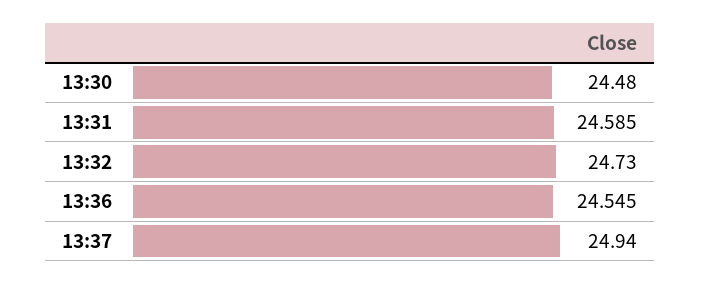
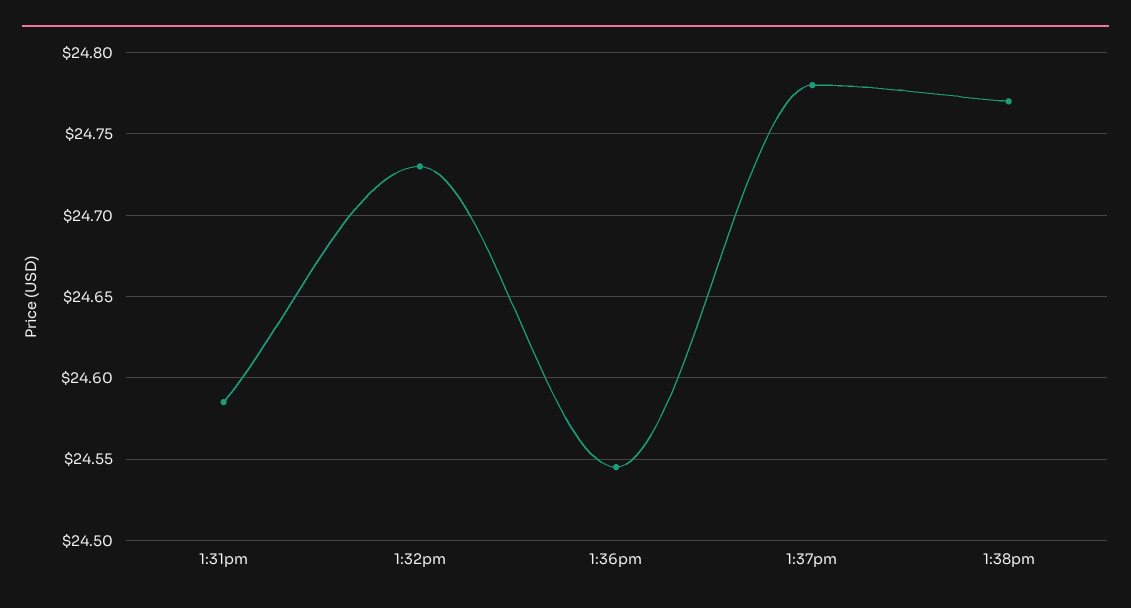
13:30: 24.48 -> none
13:37: 24.94 -> 24.78
1:38pm: none -> 24.77

